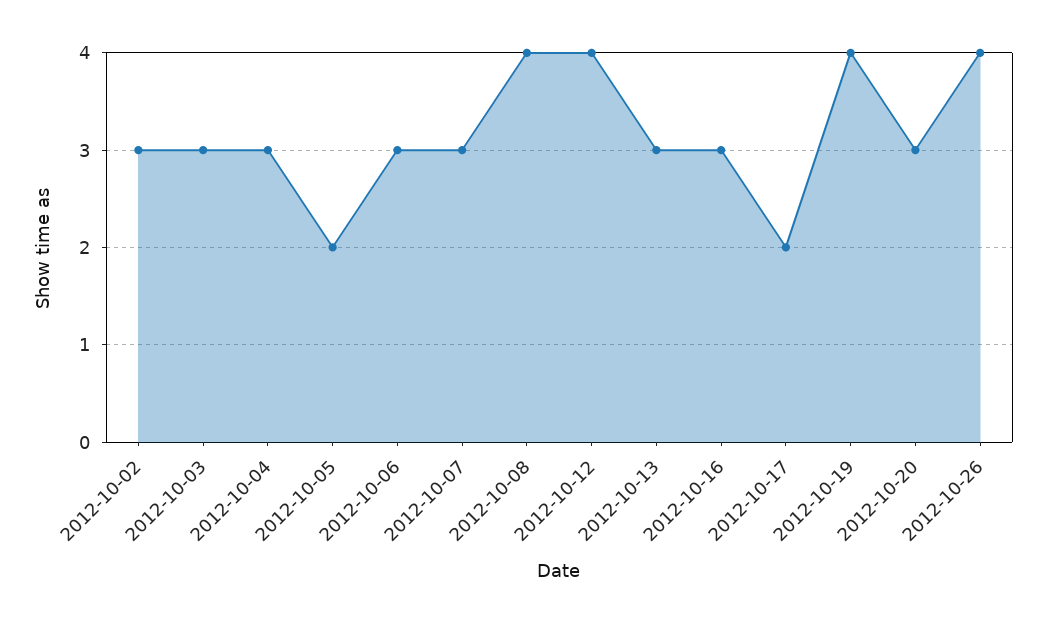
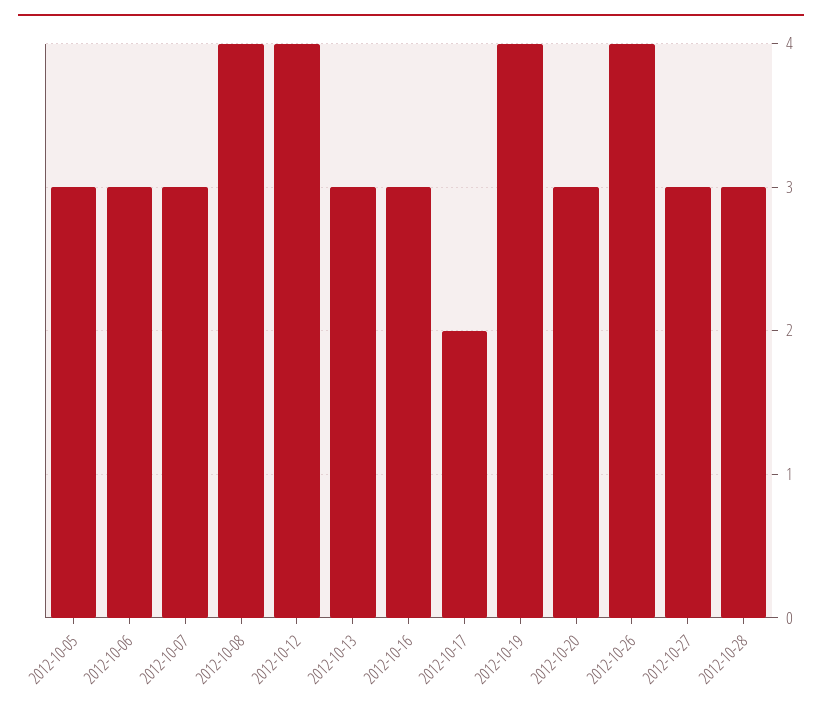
2012-10-02: 3 -> none
2012-10-03: 3 -> none
2012-10-04: 3 -> none
2012-10-05: 2 -> 3
2012-10-27: none -> 3
2012-10-28: none -> 3

